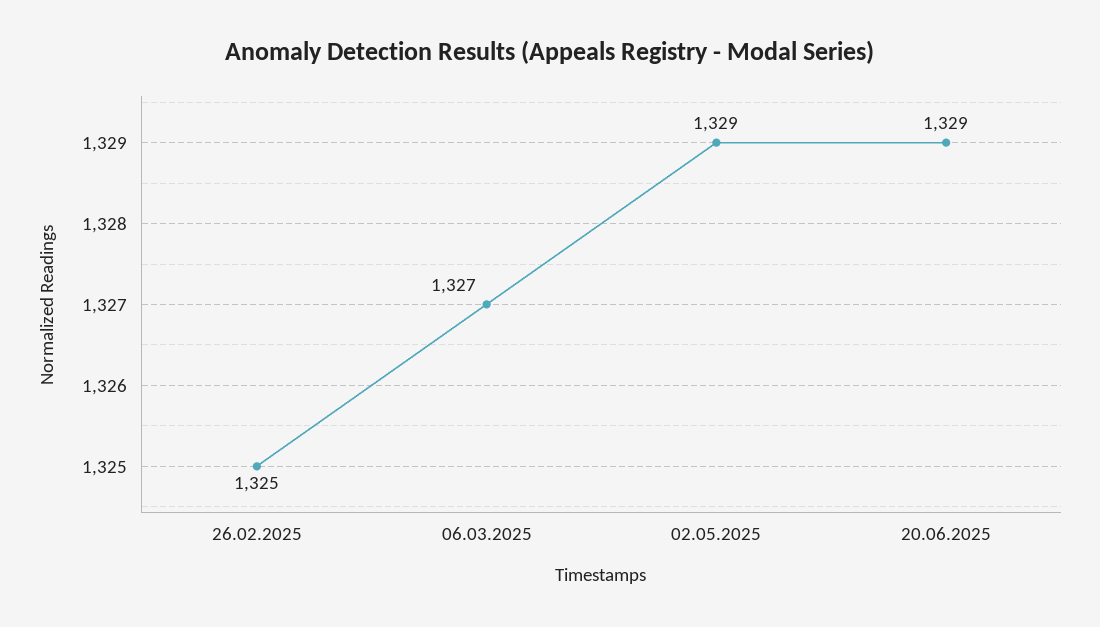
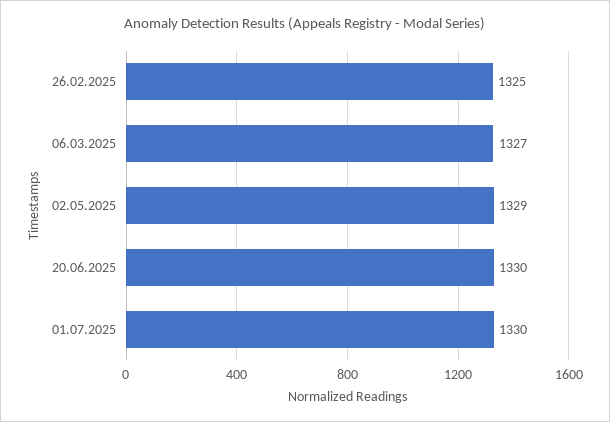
20.06.2025: 1329 -> 1330
01.07.2025: none -> 1330

